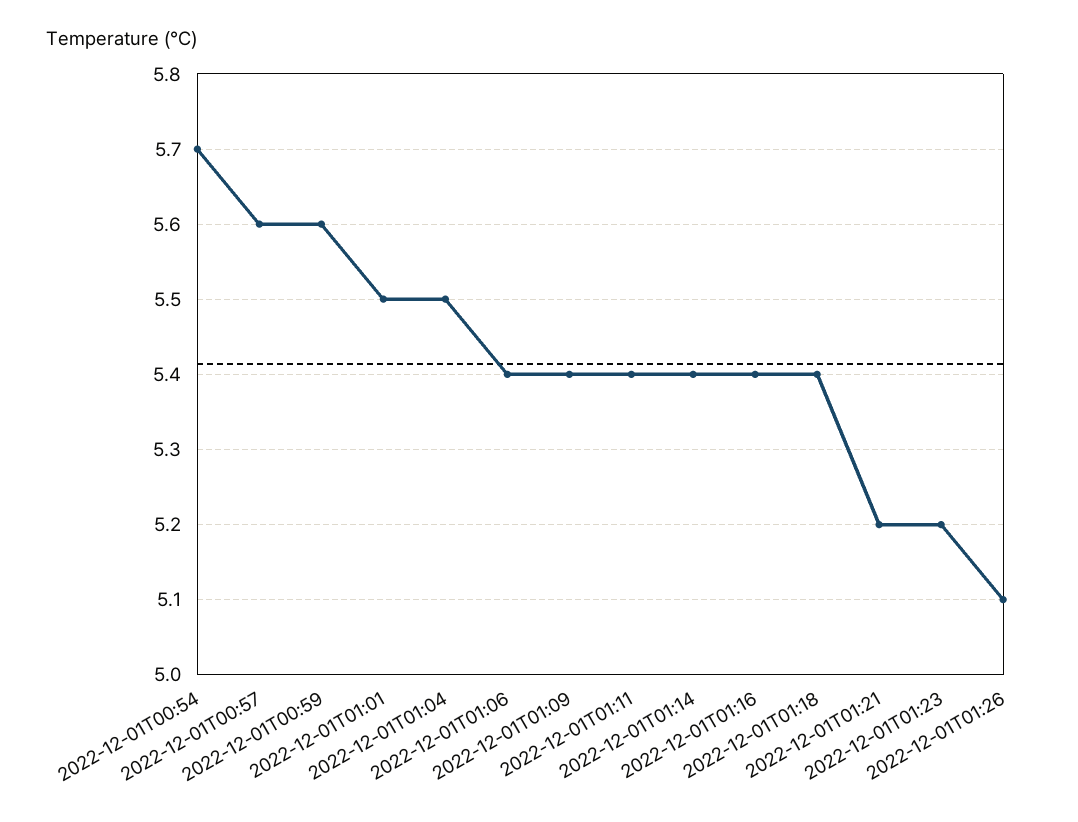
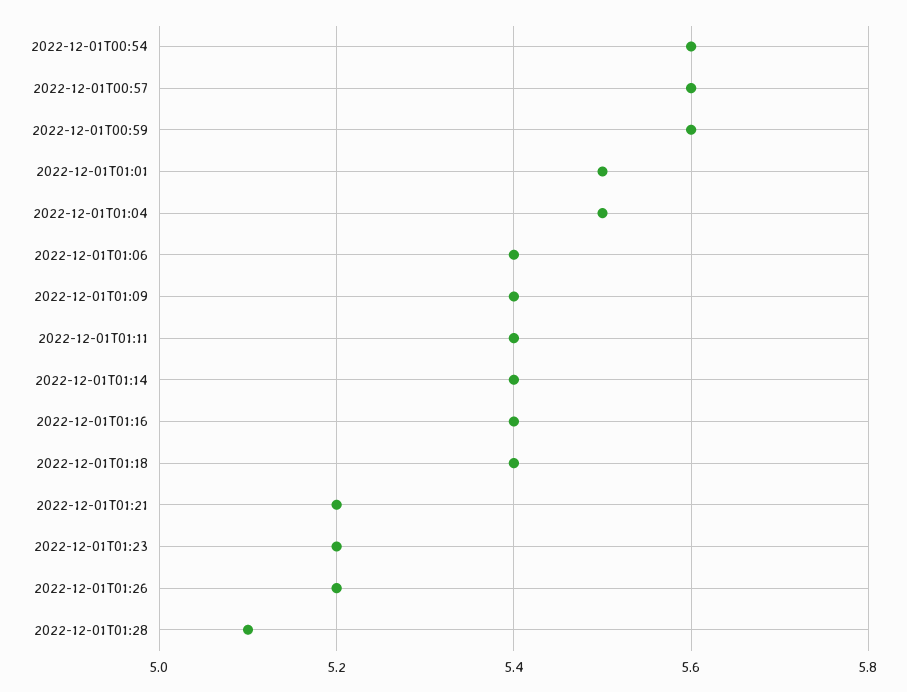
2022-12-01T00:54: 5.7 -> 5.6
2022-12-01T01:26: 5.1 -> 5.2
2022-12-01T01:28: none -> 5.1

